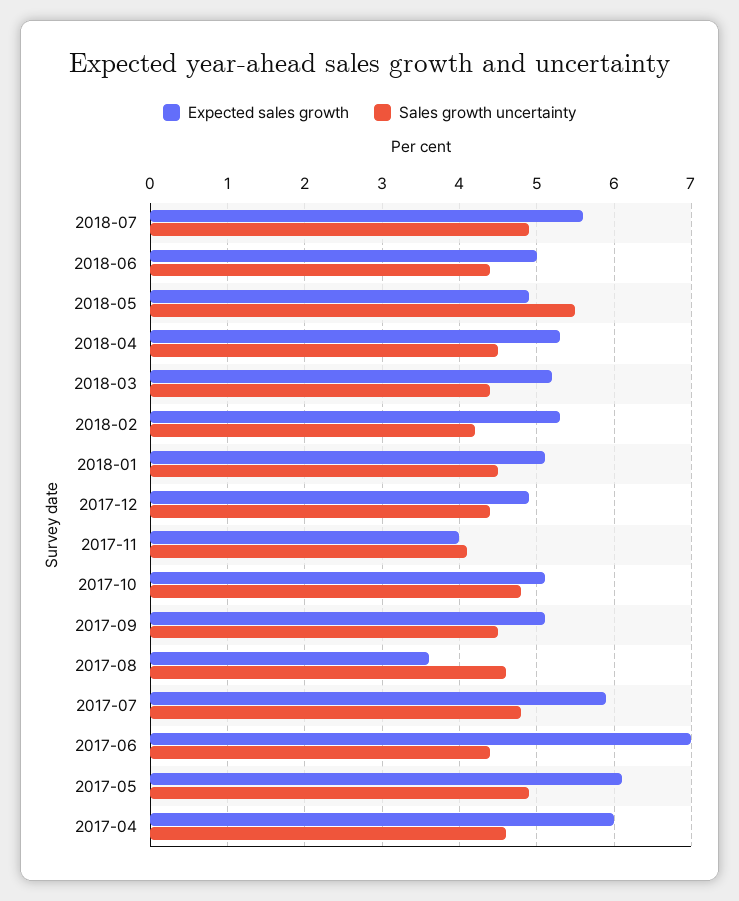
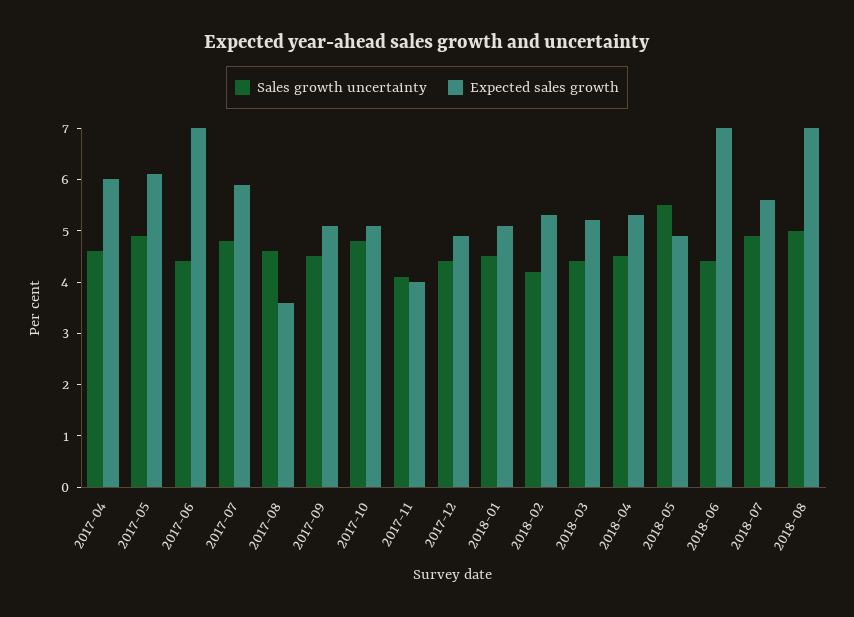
Expected sales growth, 2018-06: 5 -> 7
Sales growth uncertainty, 2018-08: none -> 5
Expected sales growth, 2018-08: none -> 7

